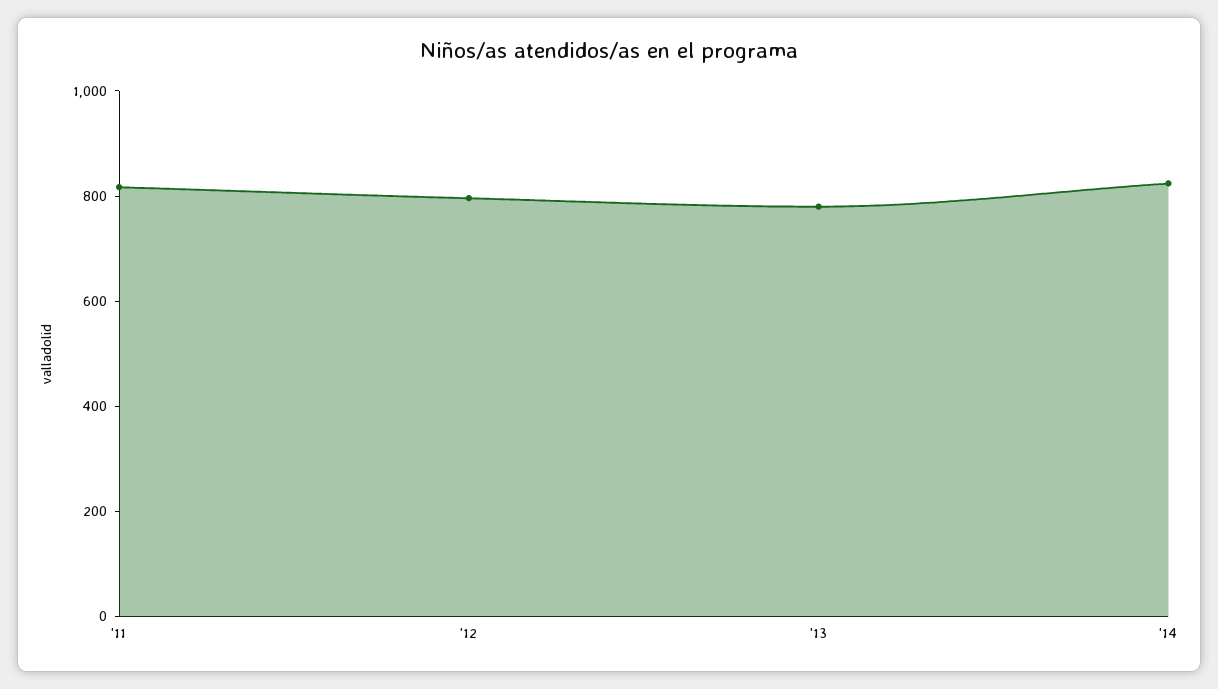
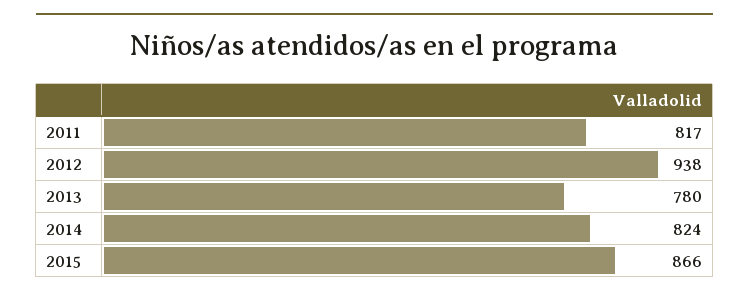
'12: 800 -> 938
2015: none -> 866

